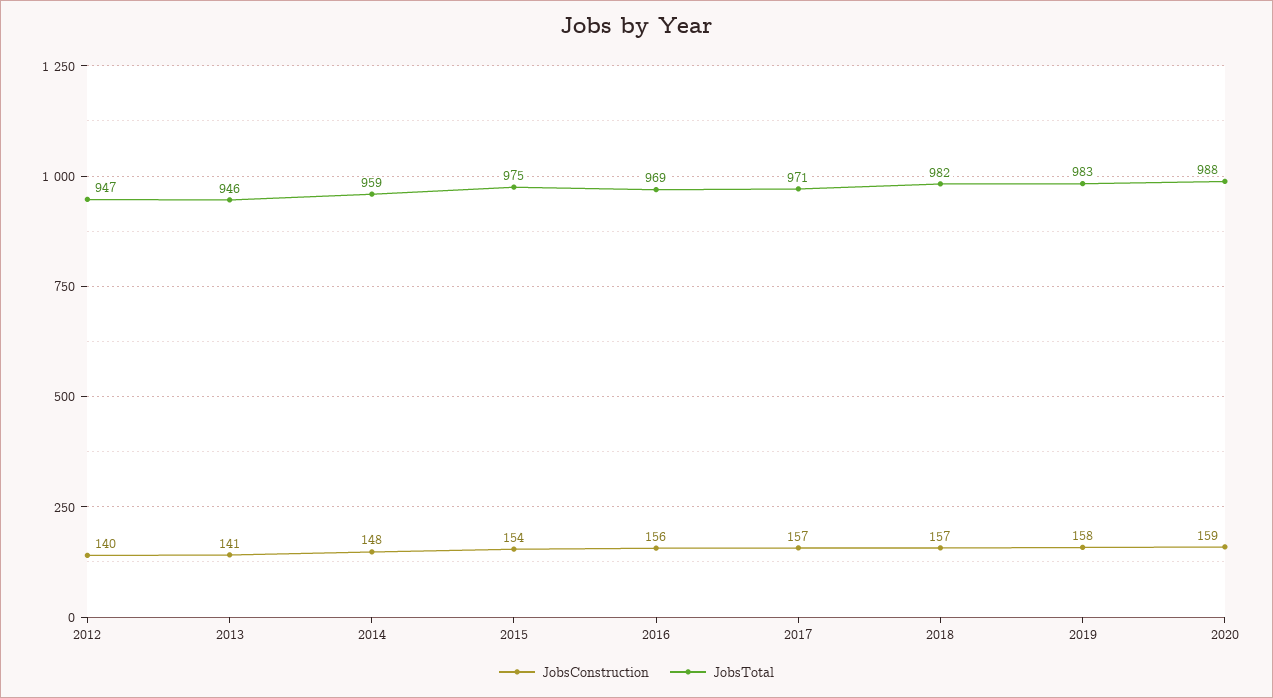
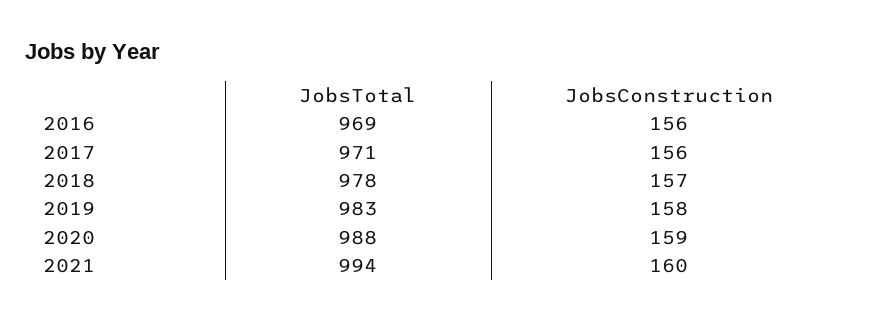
JobsConstruction, 2012: 140 -> none
JobsTotal, 2012: 947 -> none
JobsConstruction, 2013: 141 -> none
JobsTotal, 2013: 946 -> none
JobsConstruction, 2014: 148 -> none
JobsTotal, 2014: 959 -> none
JobsConstruction, 2015: 154 -> none
JobsTotal, 2015: 975 -> none
JobsConstruction, 2017: 157 -> 156
JobsTotal, 2018: 982 -> 978
JobsTotal, 2021: none -> 994
JobsConstruction, 2021: none -> 160

